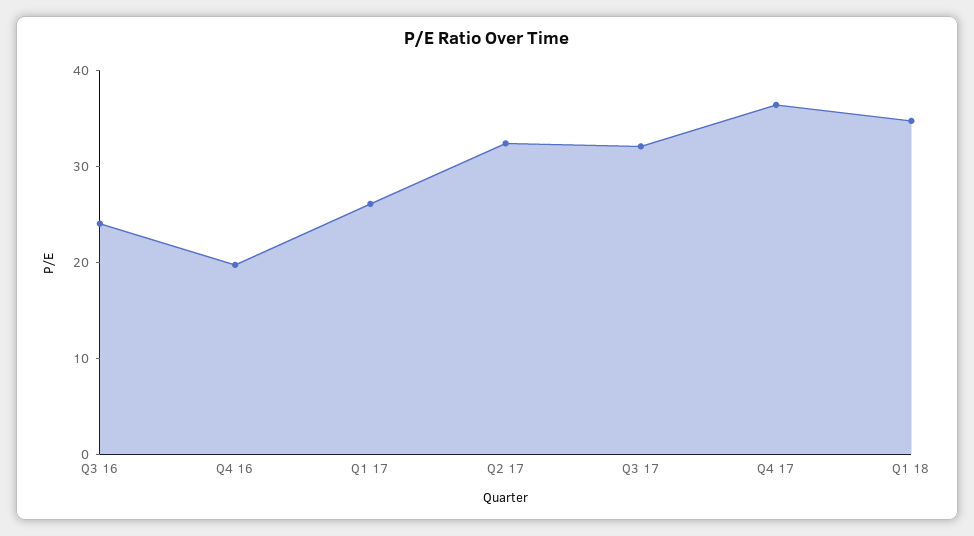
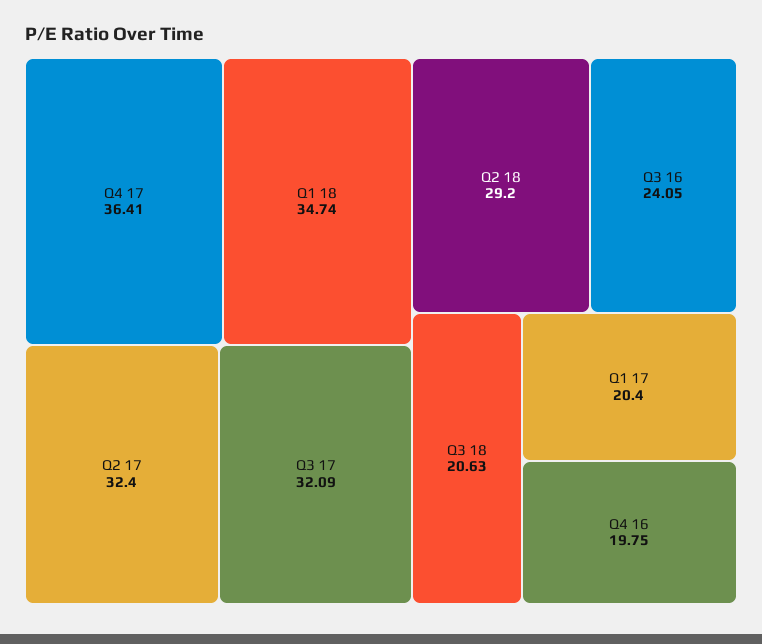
Q1 17: 26 -> 20.4
Q2 18: none -> 29.2
Q3 18: none -> 20.63

